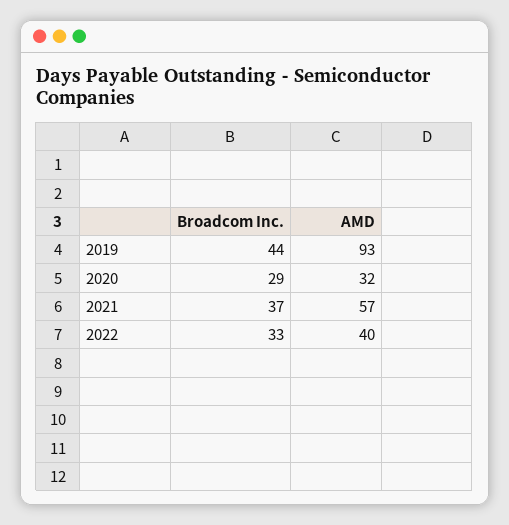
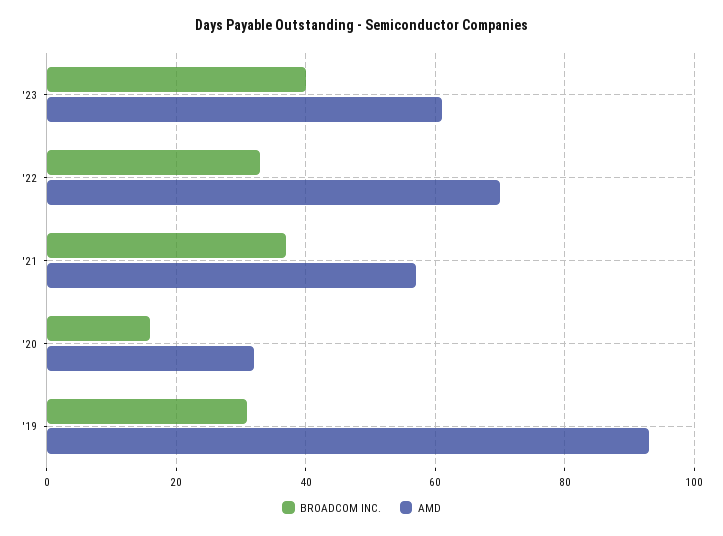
Broadcom Inc., 2019: 44 -> 30
Broadcom Inc., 2020: 29 -> 15
AMD, 2022: 40 -> 70
Broadcom Inc., '23: none -> 40
AMD, '23: none -> 60

